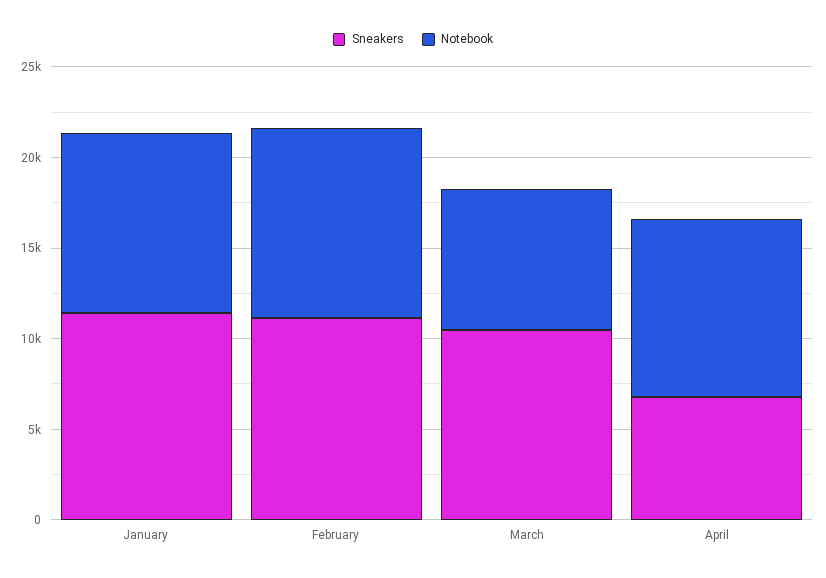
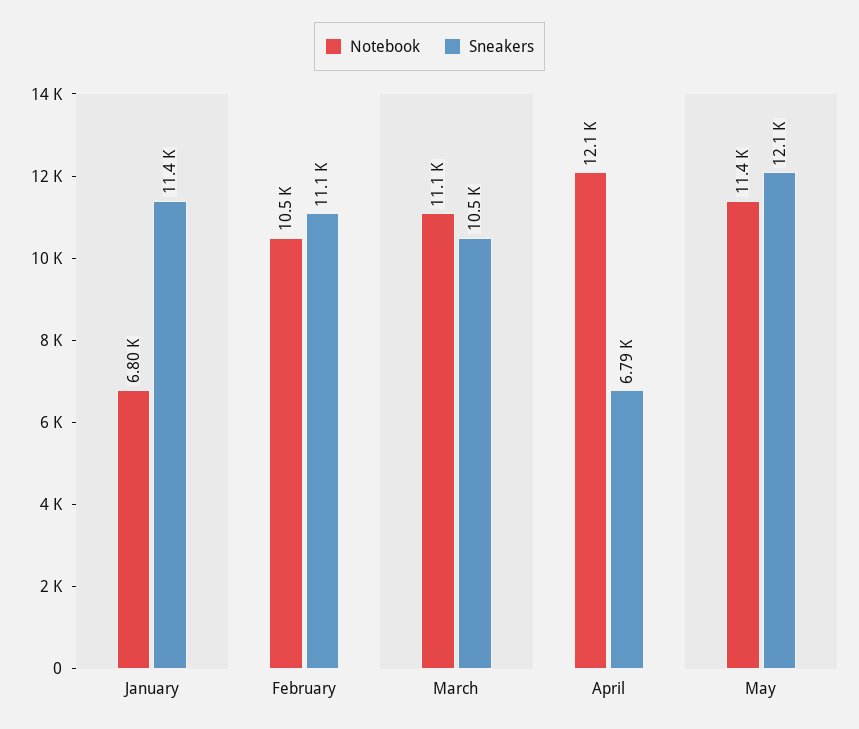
Notebook, January: 10000 -> 6800
Notebook, March: 8000 -> 11100
Notebook, April: 10000 -> 12100
Notebook, May: none -> 11400
Sneakers, May: none -> 12100

